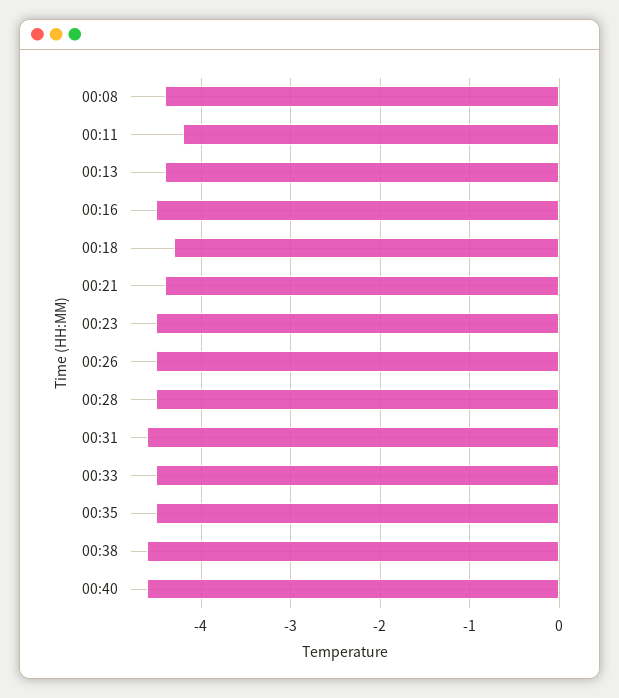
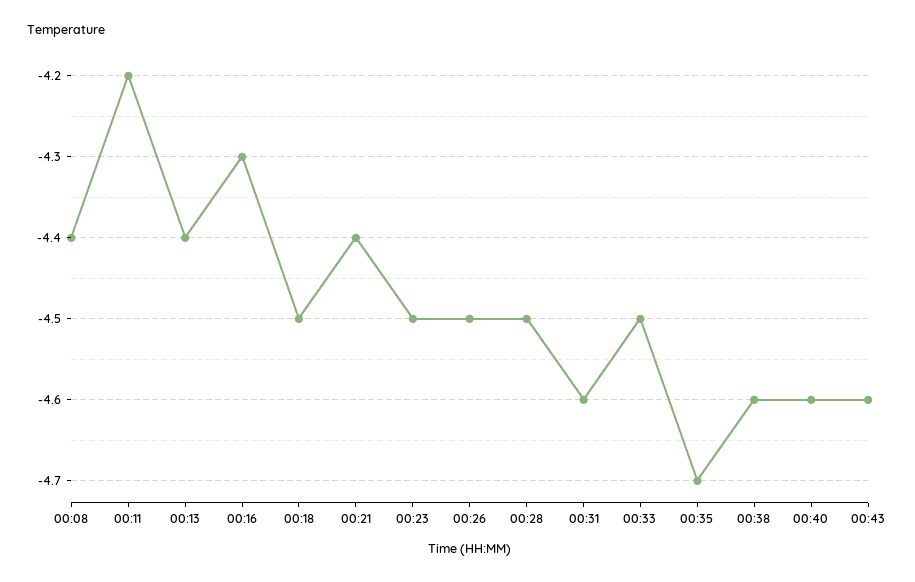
00:16: -4.5 -> -4.3
00:18: -4.3 -> -4.5
00:35: -4.5 -> -4.7
00:43: none -> -4.6

